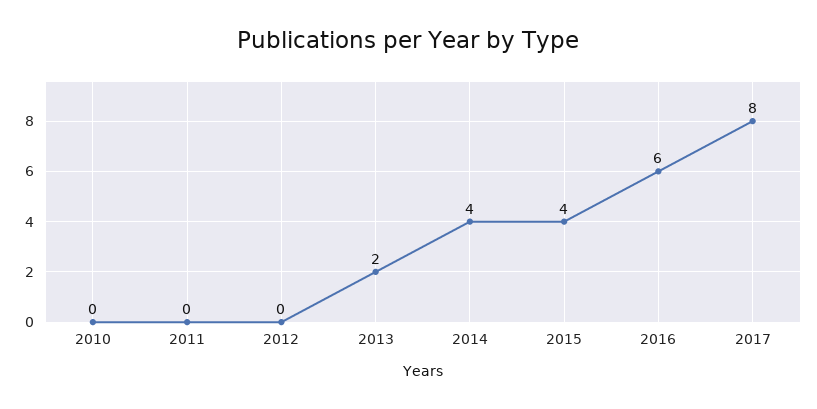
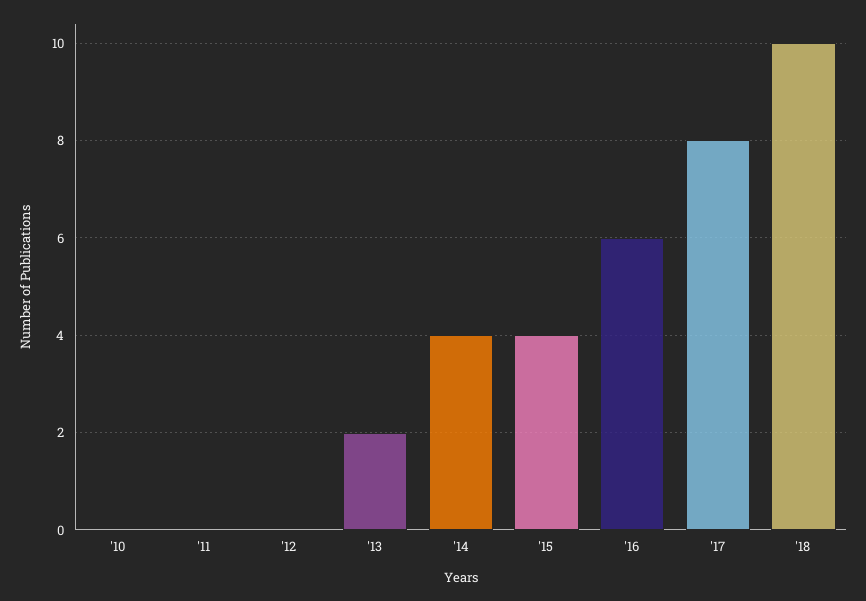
'18: none -> 10

